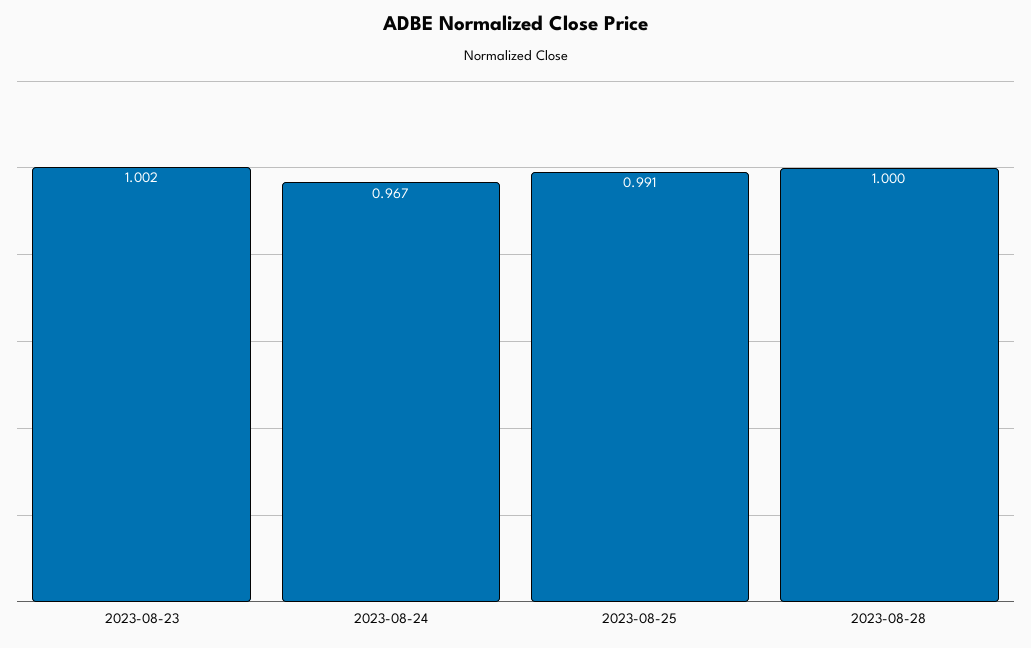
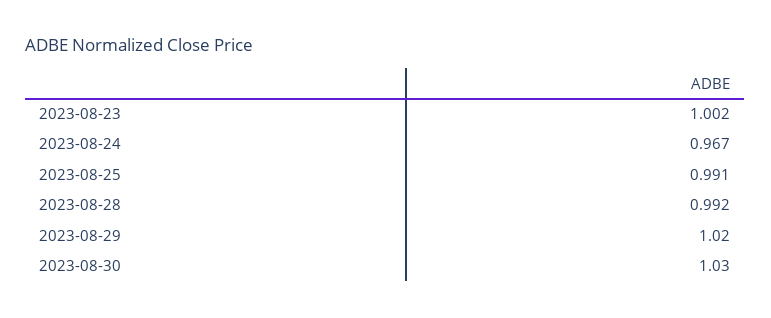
2023-08-28: 1 -> 0.992
2023-08-29: none -> 1.02
2023-08-30: none -> 1.03

